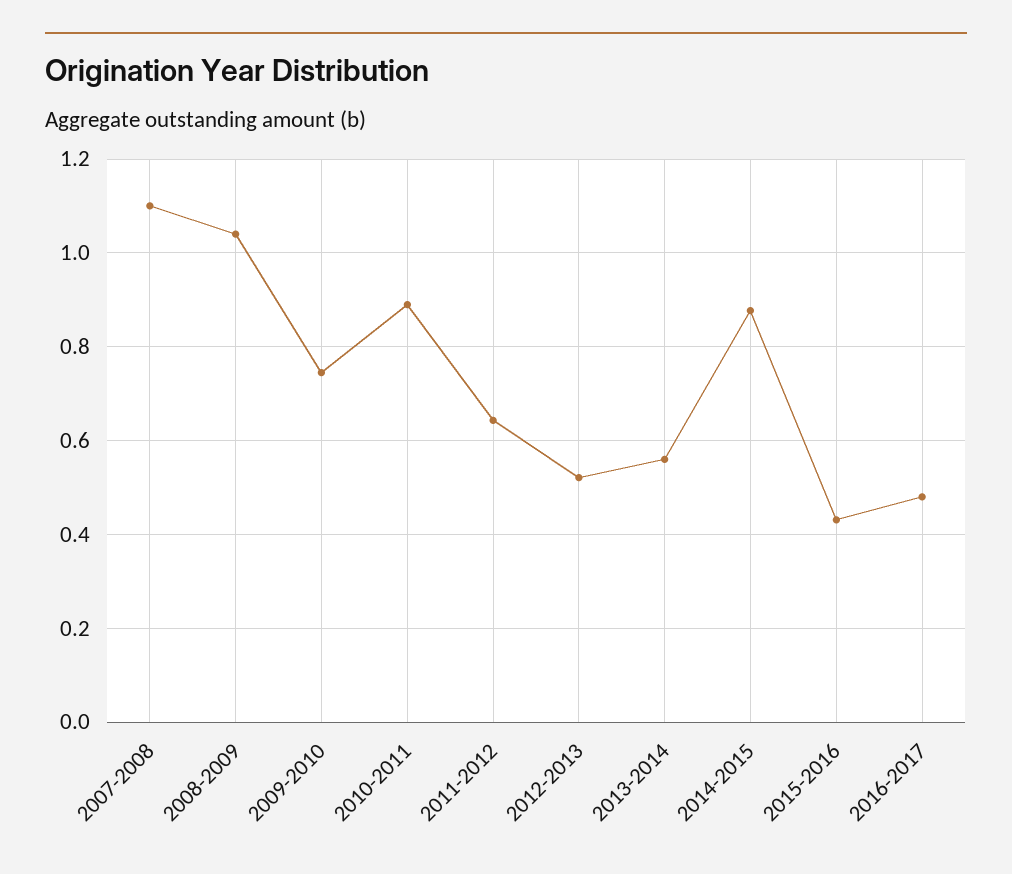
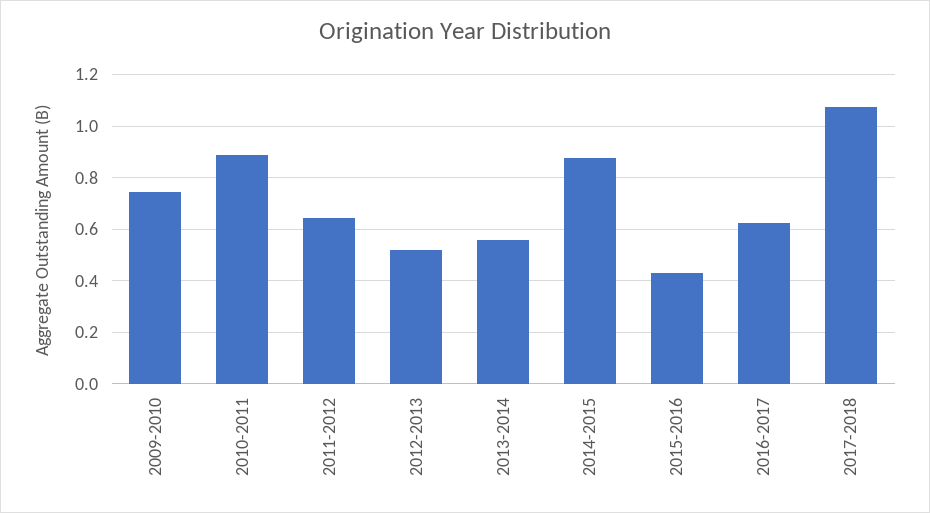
2007-2008: 1.1 -> none
2008-2009: 1.04 -> none
2016-2017: 0.48 -> 0.625
2017-2018: none -> 1.075

